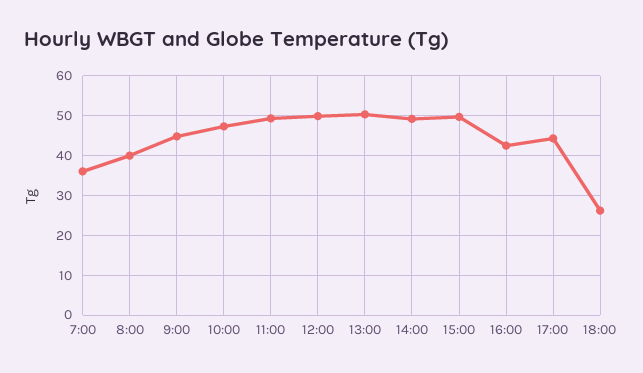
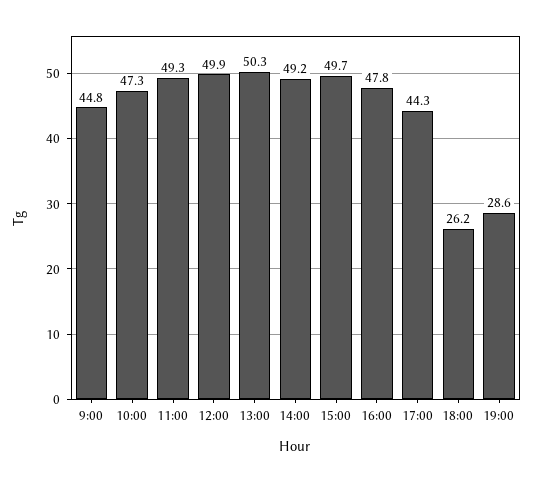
7:00: 36 -> none
8:00: 40 -> none
16:00: 42 -> 47.8
19:00: none -> 28.6

